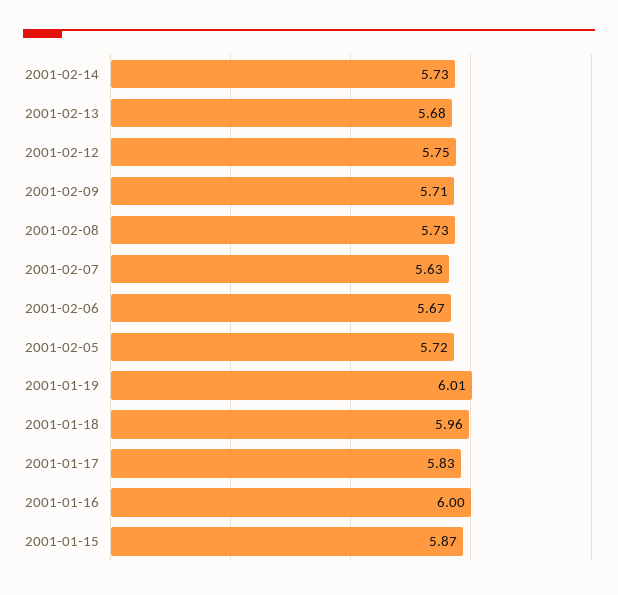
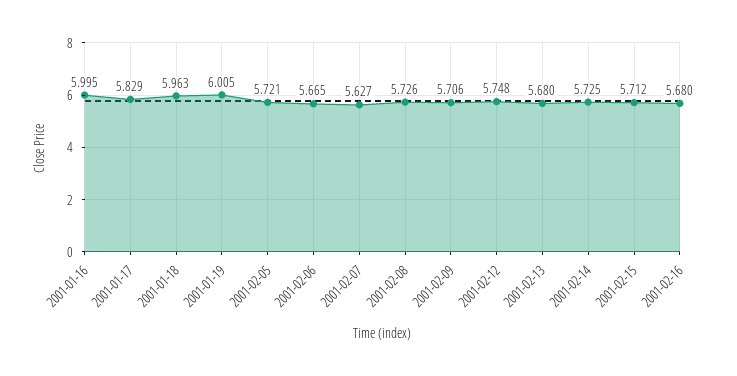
2001-01-15: 5.87 -> none
2001-02-15: none -> 5.712
2001-02-16: none -> 5.68

